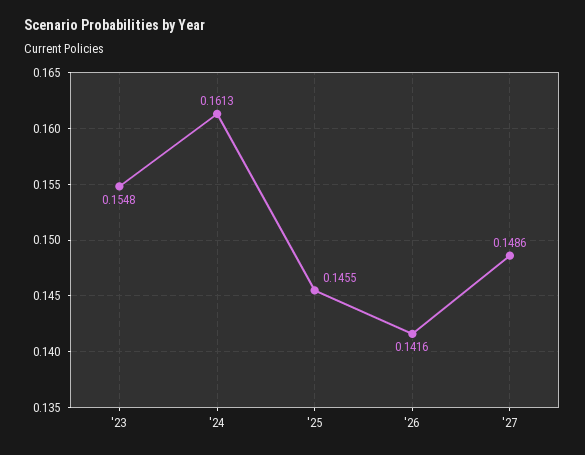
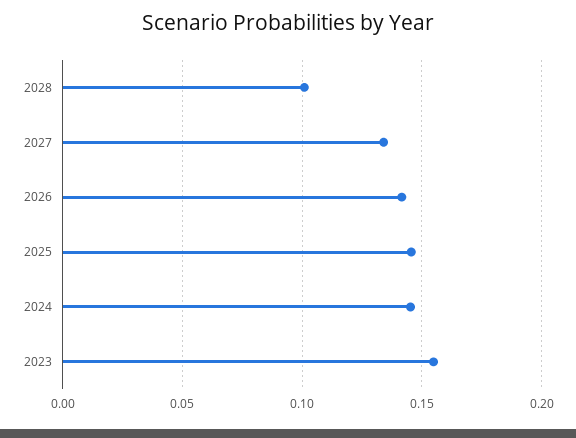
'24: 0.1613 -> 0.145
'27: 0.1486 -> 0.135
2028: none -> 0.1

